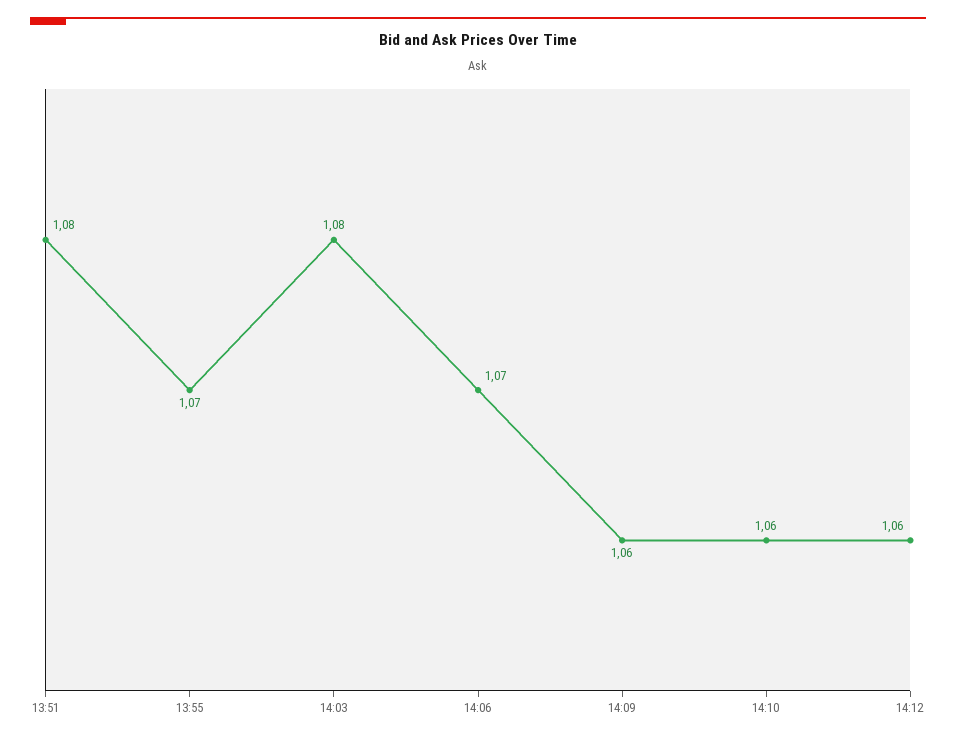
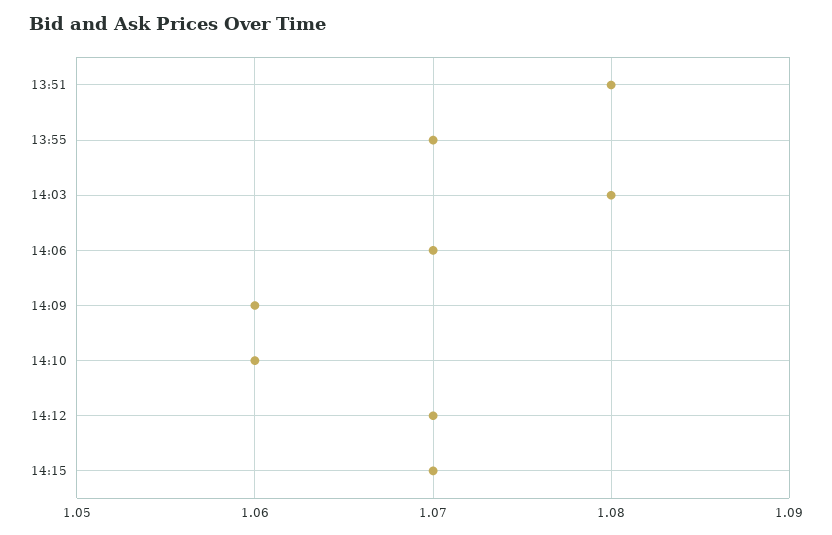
14:12: 1.06 -> 1.07
14:15: none -> 1.07

